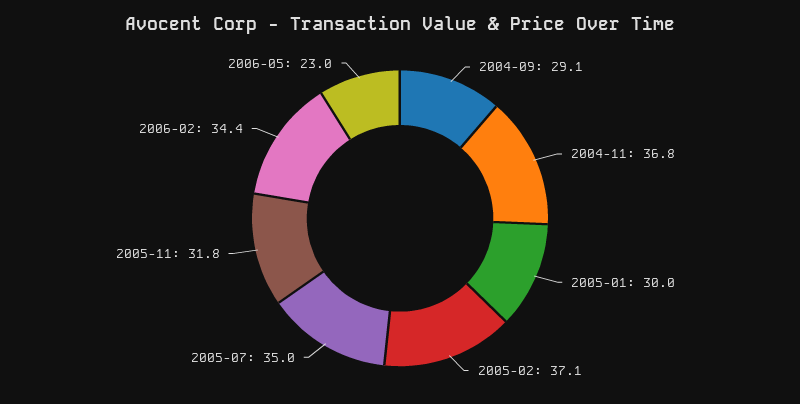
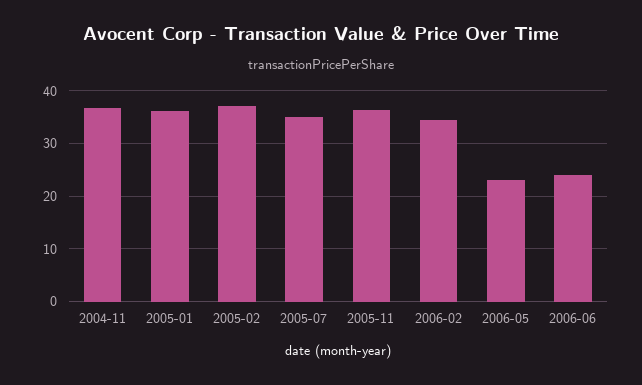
2004-09: 29.1 -> none
2005-01: 30 -> 36
2005-11: 31.8 -> 36
2006-06: none -> 24

